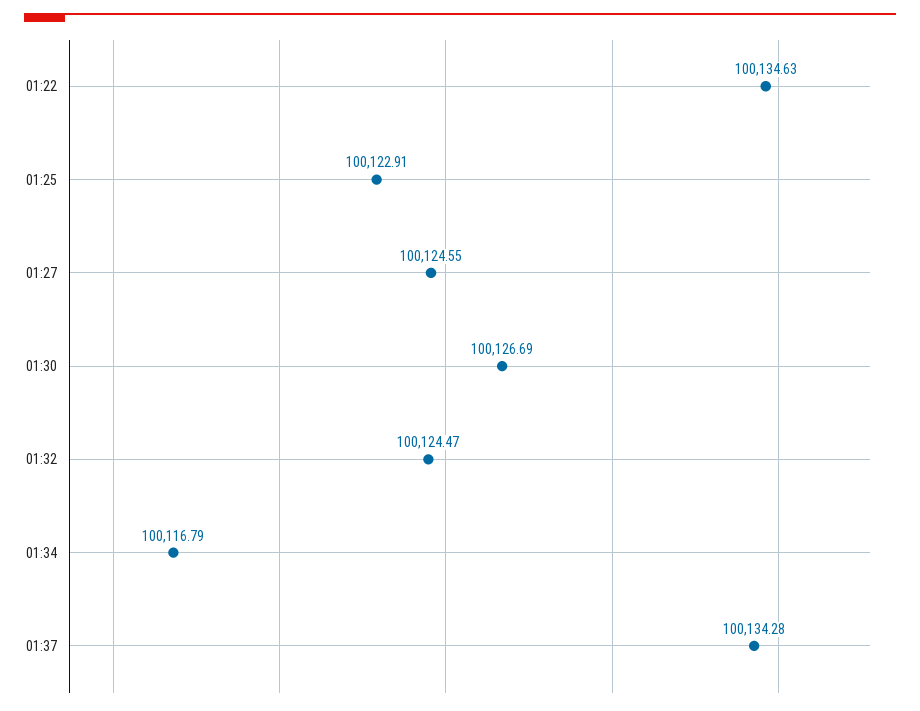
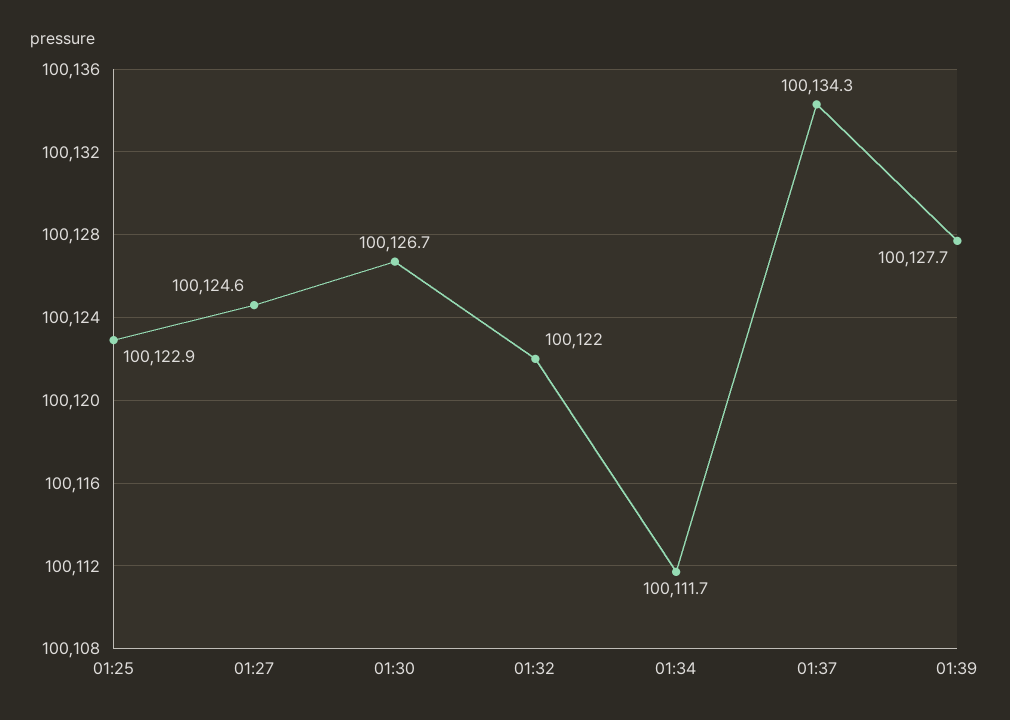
01:22: 100134.63 -> none
01:32: 100124.47 -> 100122
01:34: 100116.79 -> 100111.7
01:39: none -> 100127.7

